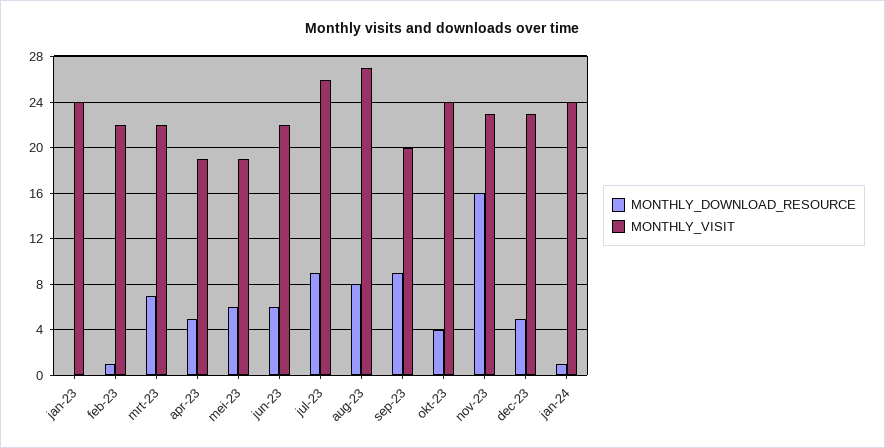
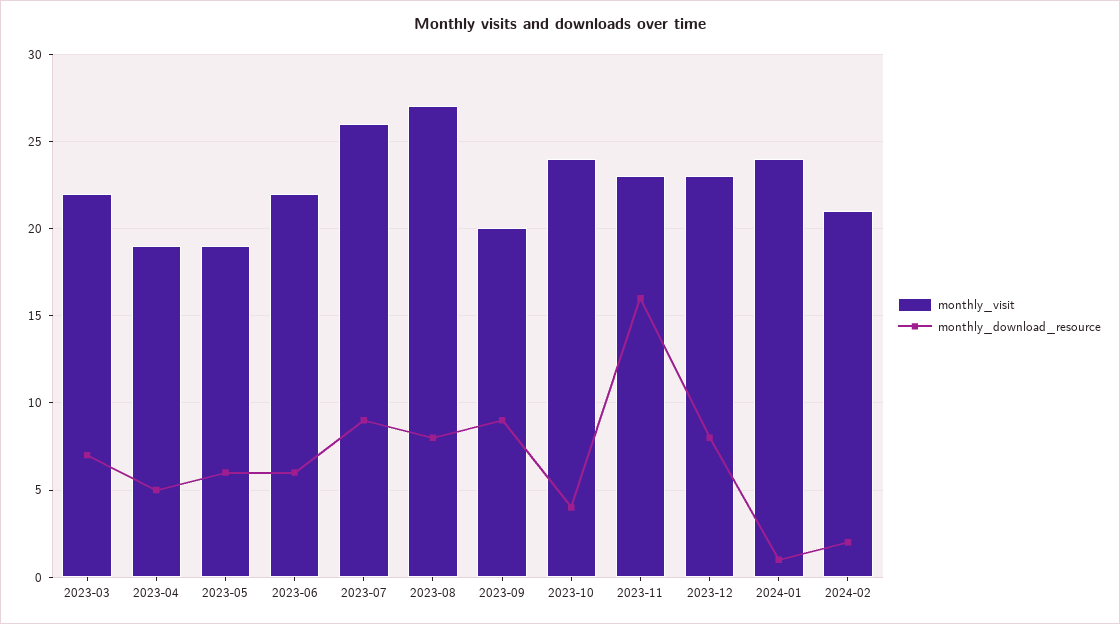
MONTHLY_DOWNLOAD_RESOURCE, jan-23: 0 -> none
MONTHLY_VISIT, jan-23: 24 -> none
MONTHLY_DOWNLOAD_RESOURCE, feb-23: 1 -> none
MONTHLY_VISIT, feb-23: 22 -> none
MONTHLY_DOWNLOAD_RESOURCE, dec-23: 5 -> 8
MONTHLY_VISIT, 2024-02: none -> 21
MONTHLY_DOWNLOAD_RESOURCE, 2024-02: none -> 2

